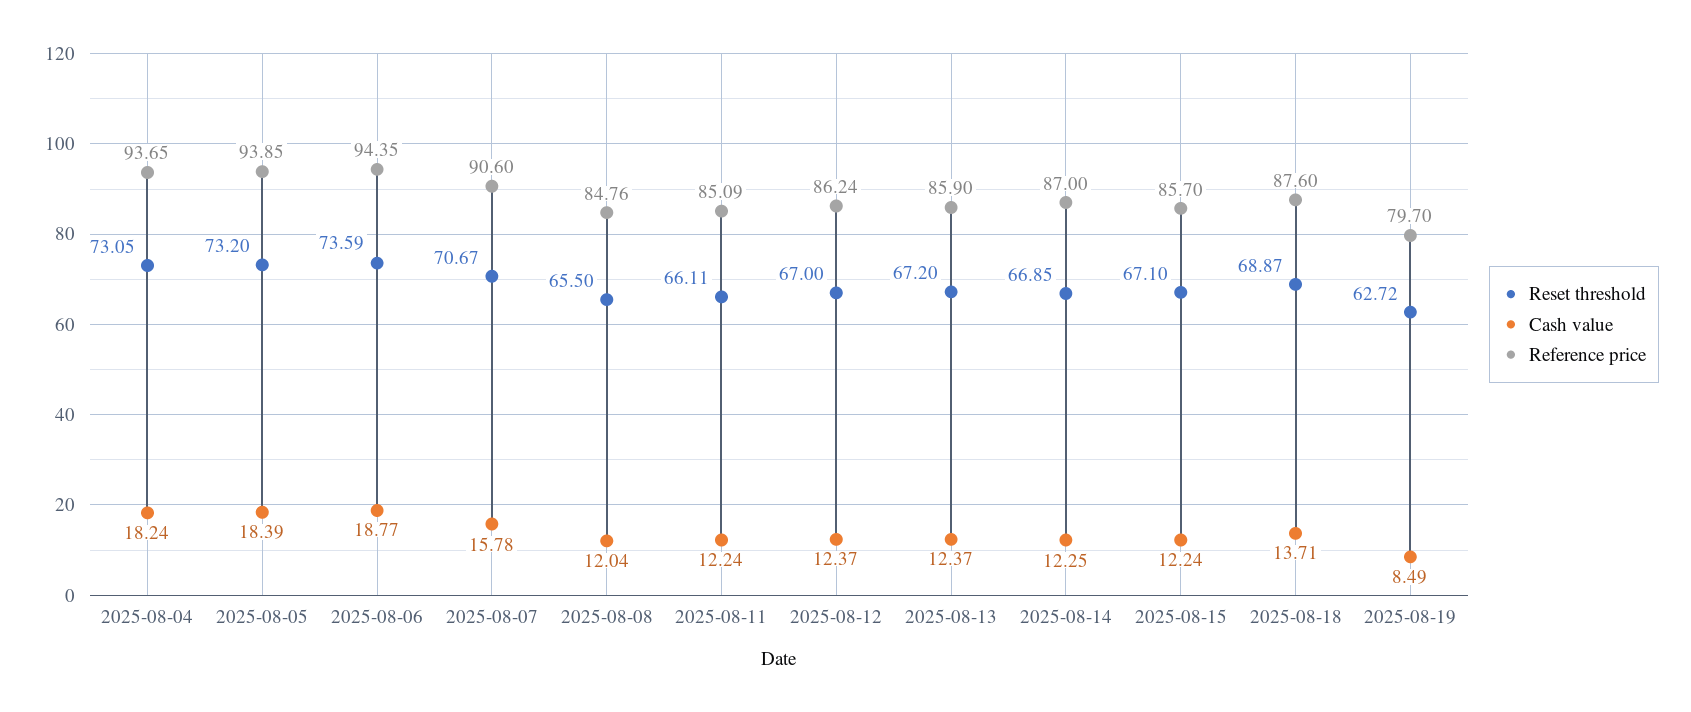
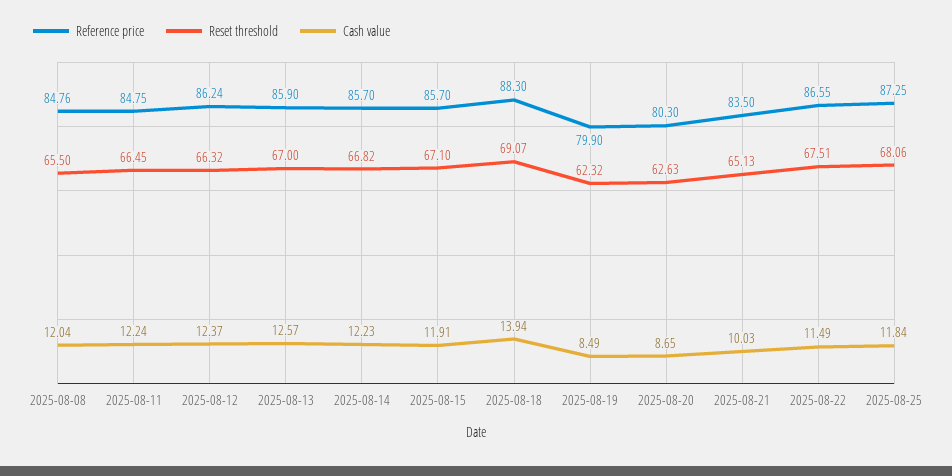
Reset threshold, 2025-08-04: 73.05 -> none
Cash value, 2025-08-04: 18.24 -> none
Reference price, 2025-08-04: 93.65 -> none
Reset threshold, 2025-08-05: 73.2 -> none
Cash value, 2025-08-05: 18.39 -> none
Reference price, 2025-08-05: 93.85 -> none
Reset threshold, 2025-08-06: 73.59 -> none
Cash value, 2025-08-06: 18.77 -> none
Reference price, 2025-08-06: 94.35 -> none
Reset threshold, 2025-08-07: 70.67 -> none
Cash value, 2025-08-07: 15.78 -> none
Reference price, 2025-08-07: 90.6 -> none
Reset threshold, 2025-08-11: 66.11 -> 66.45
Reference price, 2025-08-11: 85.09 -> 84.75
Reset threshold, 2025-08-12: 67 -> 66.32
Reset threshold, 2025-08-13: 67.2 -> 67
Cash value, 2025-08-13: 12.37 -> 12.57
Reset threshold, 2025-08-14: 66.85 -> 66.82
Cash value, 2025-08-14: 12.25 -> 12.23
Reference price, 2025-08-14: 87 -> 85.7
Cash value, 2025-08-15: 12.24 -> 11.91
Reset threshold, 2025-08-18: 68.87 -> 69.07
Cash value, 2025-08-18: 13.71 -> 13.94
Reference price, 2025-08-18: 87.6 -> 88.3
Reset threshold, 2025-08-19: 62.72 -> 62.32
Reference price, 2025-08-19: 79.7 -> 79.9
Reference price, 2025-08-20: none -> 80.3
Reset threshold, 2025-08-20: none -> 62.63
Cash value, 2025-08-20: none -> 8.65
Reference price, 2025-08-21: none -> 83.5
Reset threshold, 2025-08-21: none -> 65.13
Cash value, 2025-08-21: none -> 10.03
Reference price, 2025-08-22: none -> 86.55
Reset threshold, 2025-08-22: none -> 67.51
Cash value, 2025-08-22: none -> 11.49
Reference price, 2025-08-25: none -> 87.25
Reset threshold, 2025-08-25: none -> 68.06
Cash value, 2025-08-25: none -> 11.84

